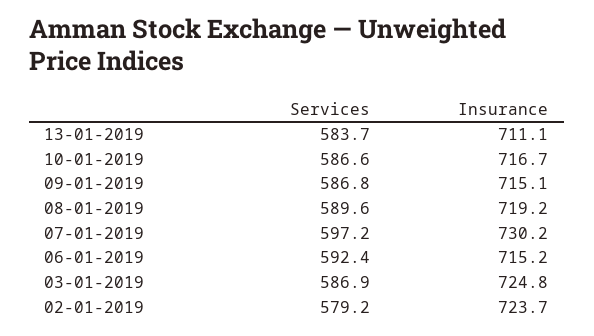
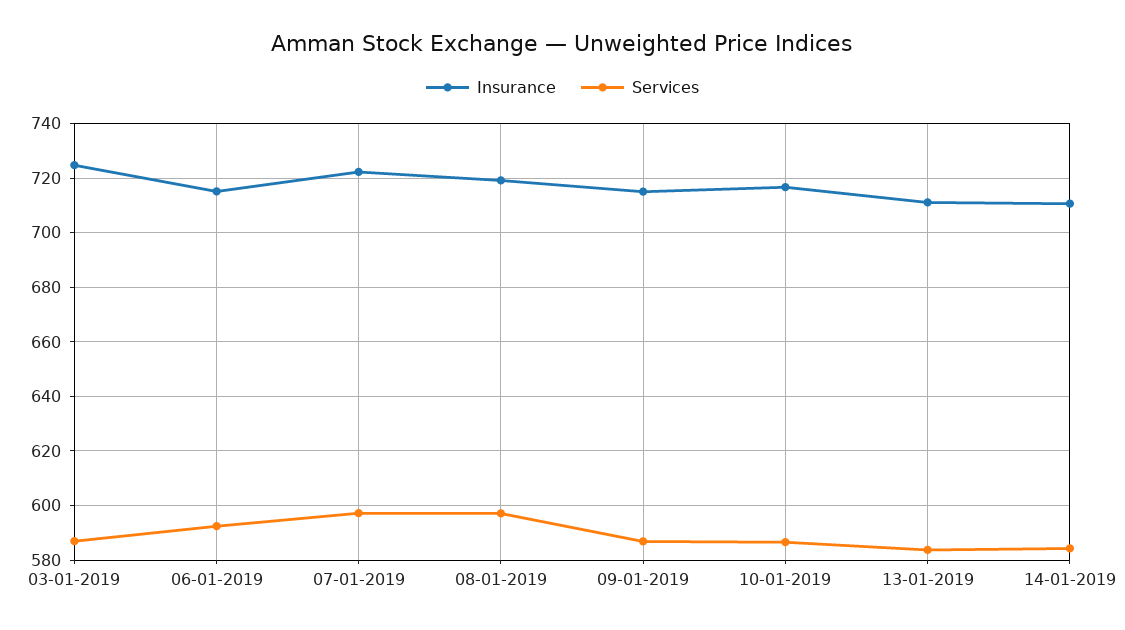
Services, 08-01-2019: 589.6 -> 597.5
Insurance, 07-01-2019: 730.2 -> 722.5
Services, 02-01-2019: 579.2 -> none
Insurance, 02-01-2019: 723.7 -> none
Insurance, 14-01-2019: none -> 710
Services, 14-01-2019: none -> 585

